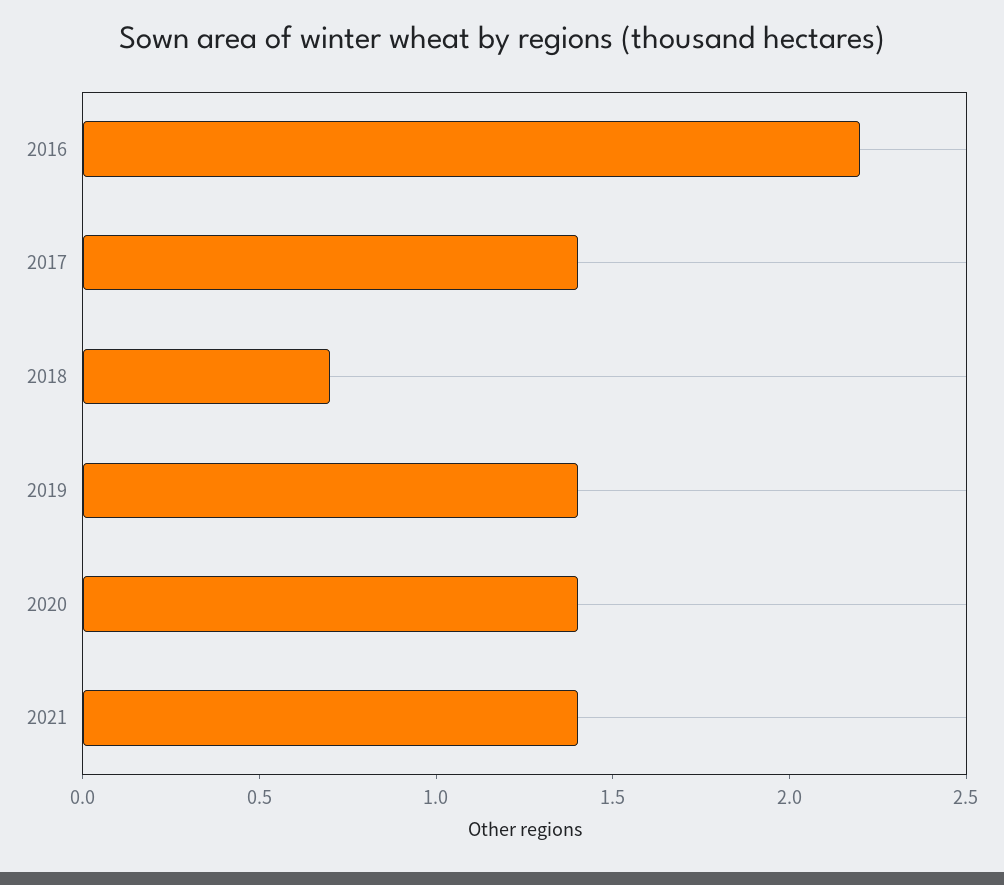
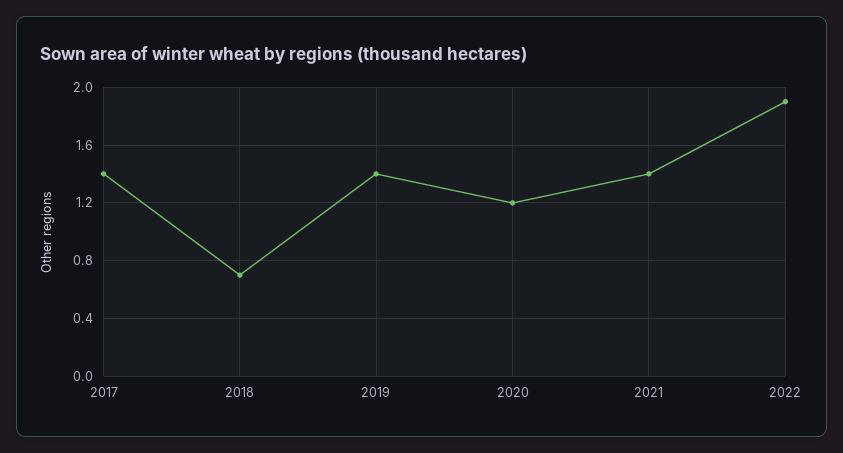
2016: 2.2 -> none
2020: 1.4 -> 1.2
2022: none -> 1.9

